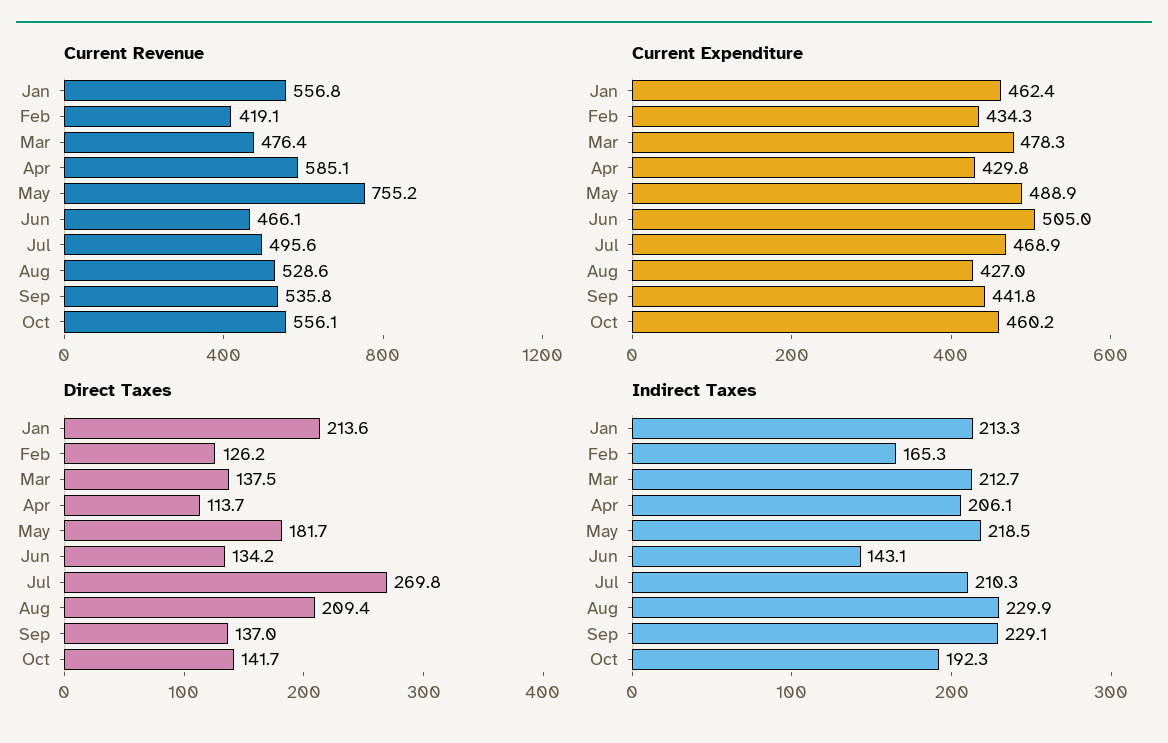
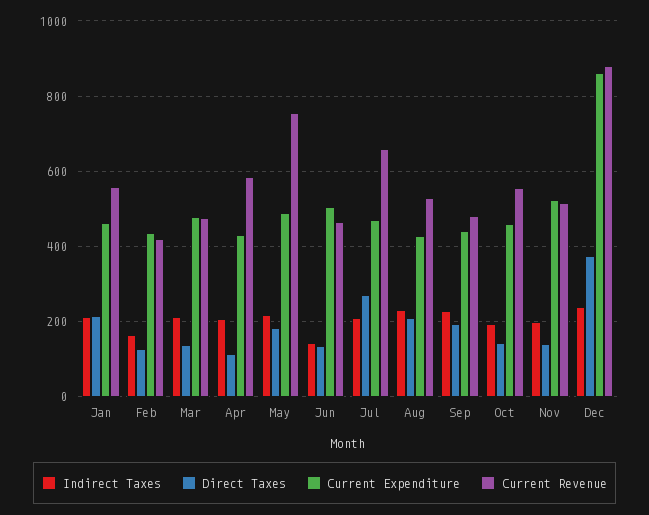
Current Revenue, Jul: 495.6 -> 660
Current Revenue, Sep: 535.8 -> 480
Direct Taxes, Sep: 137 -> 200
Indirect Taxes, Nov: none -> 200
Direct Taxes, Nov: none -> 140
Current Expenditure, Nov: none -> 520
Current Revenue, Nov: none -> 520
Indirect Taxes, Dec: none -> 240
Direct Taxes, Dec: none -> 380
Current Expenditure, Dec: none -> 860
Current Revenue, Dec: none -> 880

